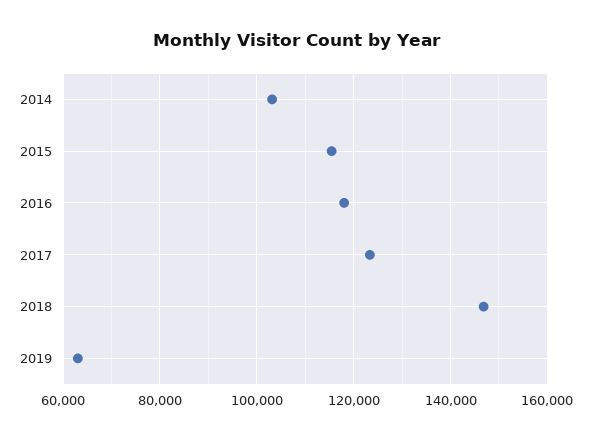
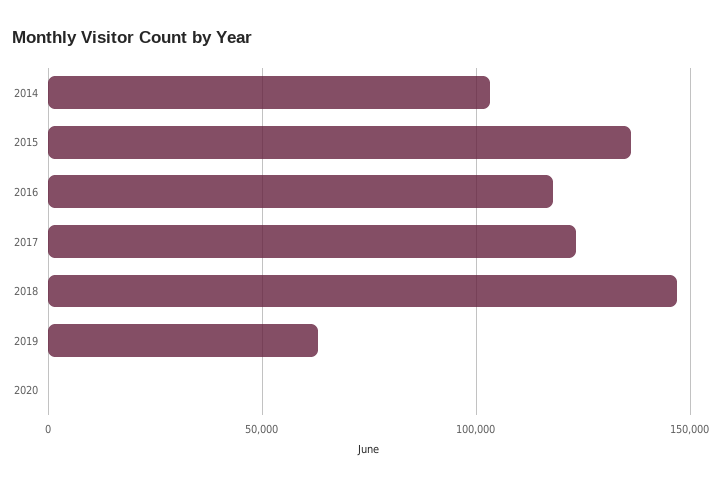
2015: 116000 -> 135000
2020: none -> 0

